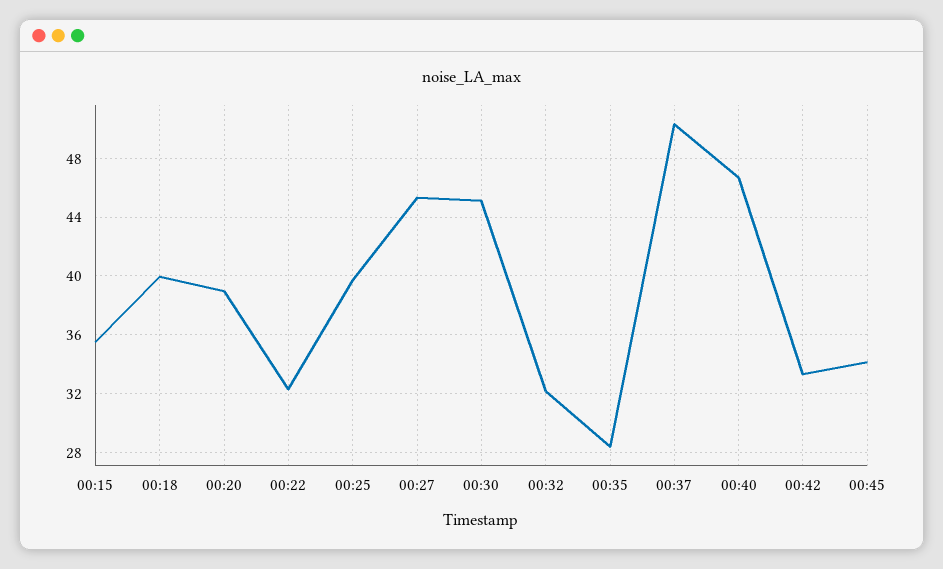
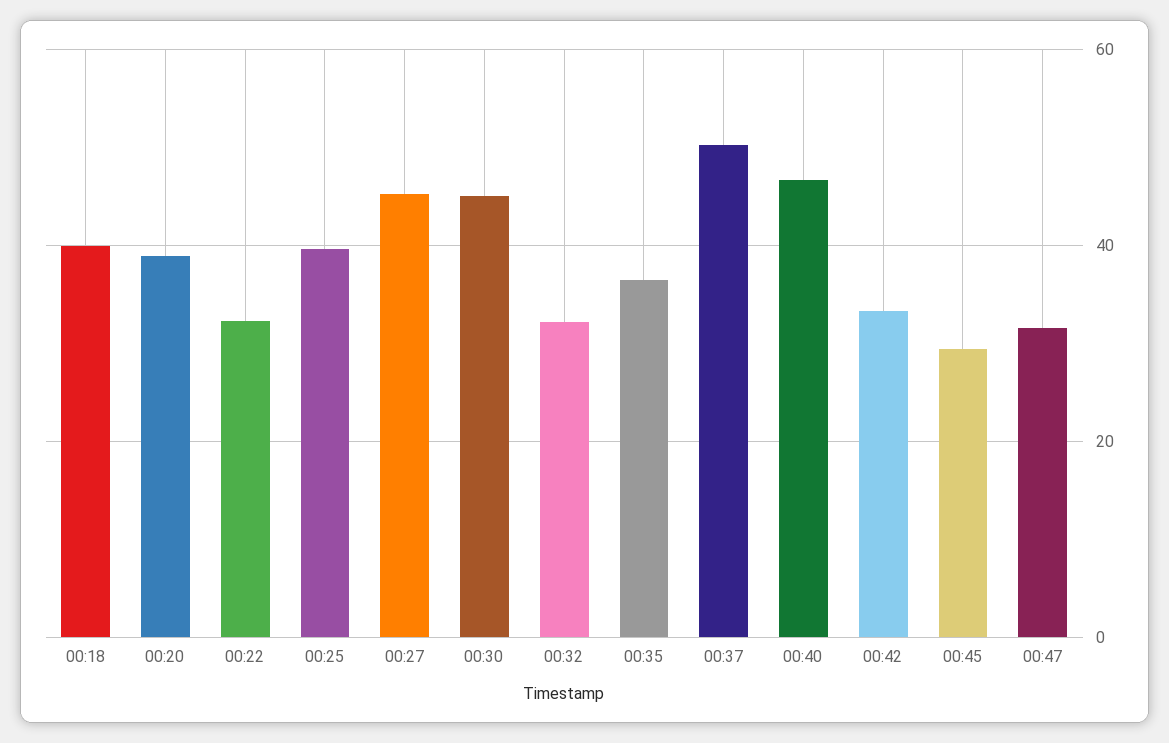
00:15: 35.5 -> none
00:35: 28.5 -> 36
00:45: 34 -> 30
00:47: none -> 32

